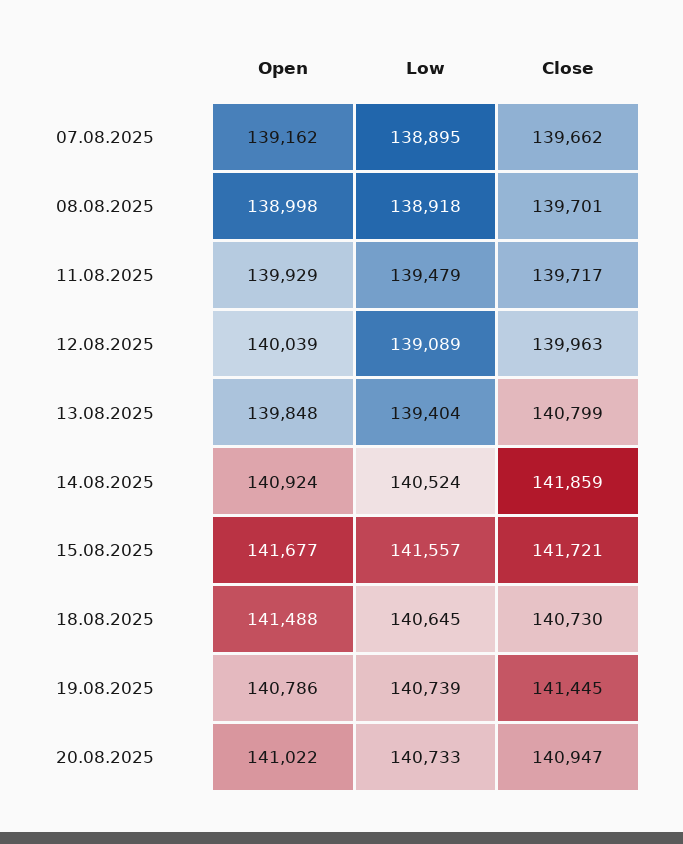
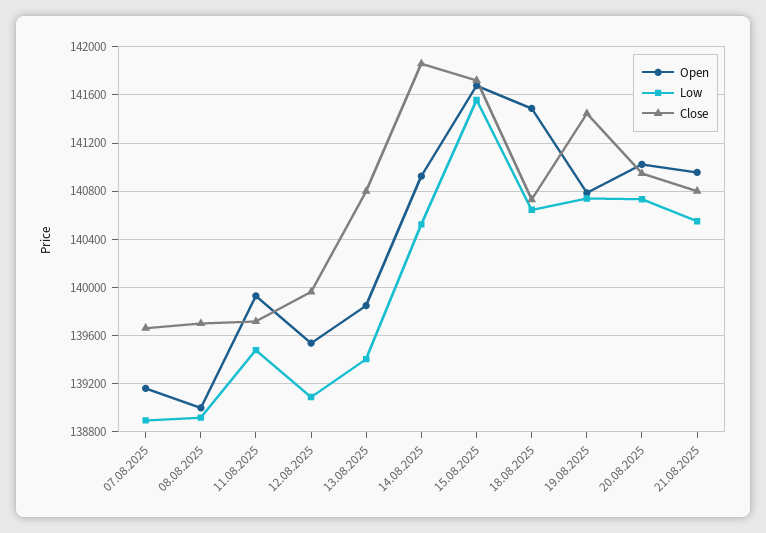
Open, 12.08.2025: 140039 -> 139550
Open, 21.08.2025: none -> 140950
Low, 21.08.2025: none -> 140550
Close, 21.08.2025: none -> 140800

